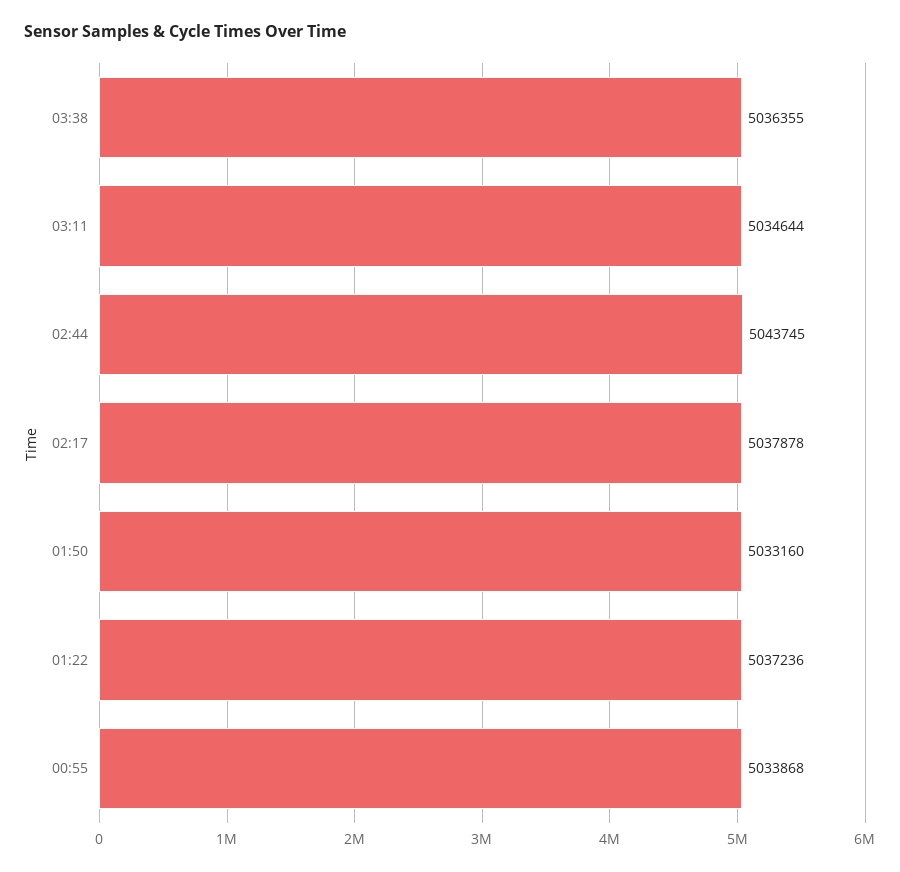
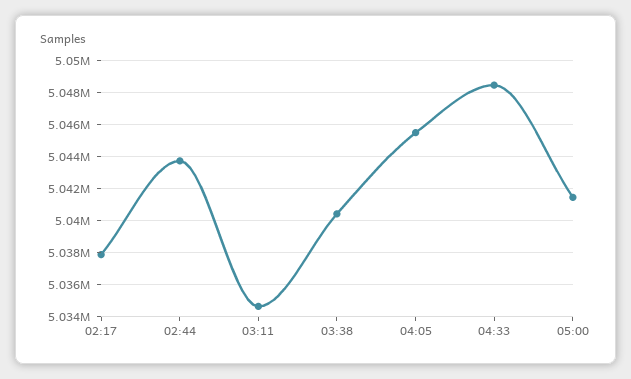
03:38: 5036355 -> 5040500
01:50: 5033160 -> none
01:22: 5037236 -> none
00:55: 5033868 -> none
04:05: none -> 5045500
04:33: none -> 5048500
05:00: none -> 5041500

